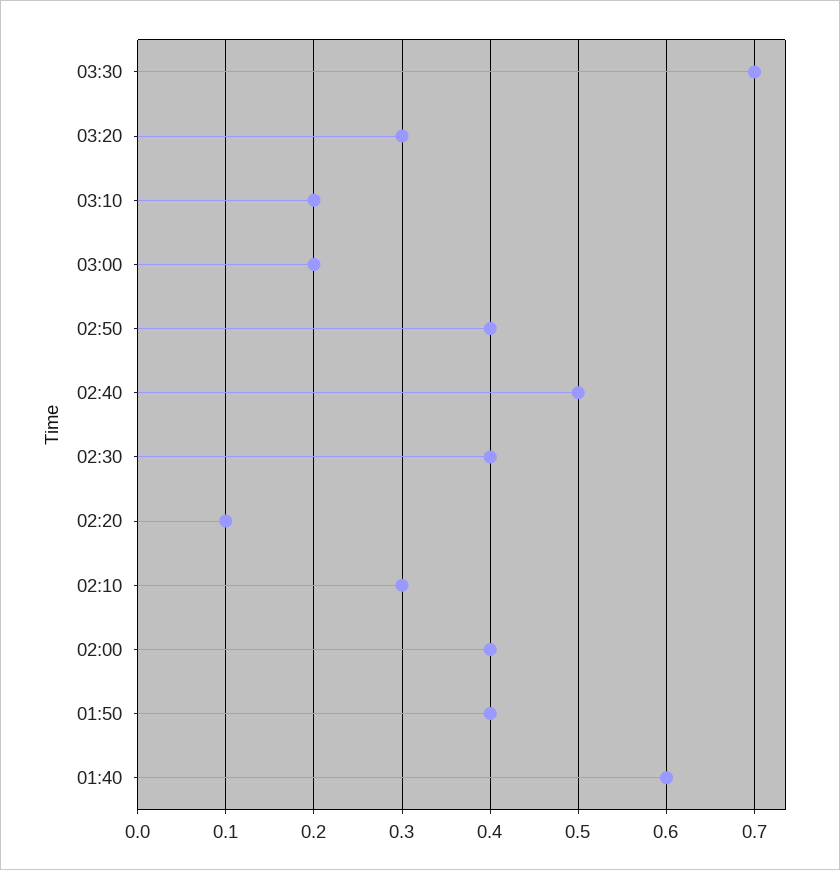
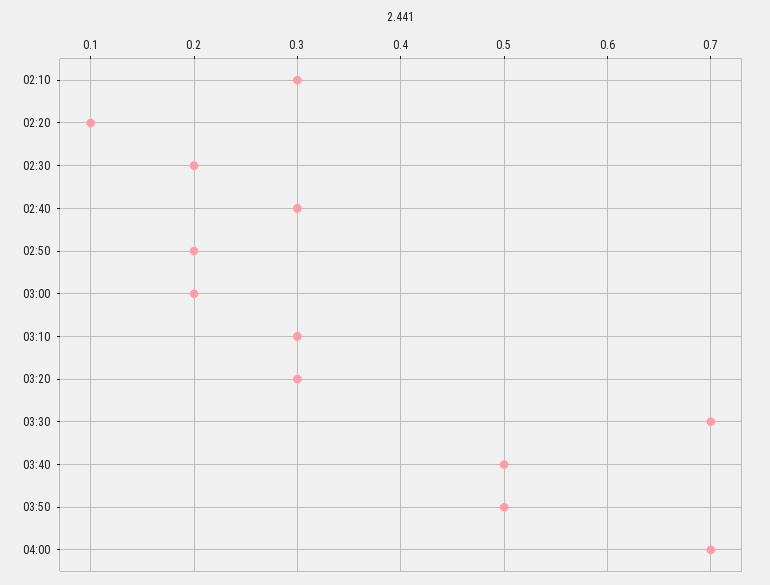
03:10: 0.2 -> 0.3
02:50: 0.4 -> 0.2
02:40: 0.5 -> 0.3
02:30: 0.4 -> 0.2
02:00: 0.4 -> none
01:50: 0.4 -> none
01:40: 0.6 -> none
03:40: none -> 0.5
03:50: none -> 0.5
04:00: none -> 0.7

